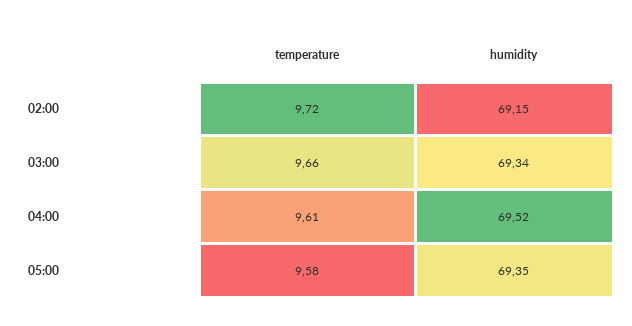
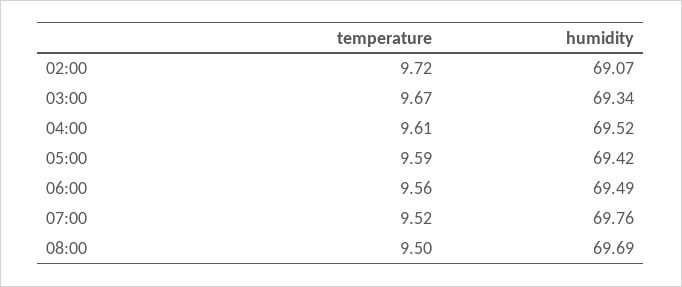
humidity, 02:00: 69.15 -> 69.07
temperature, 03:00: 9.66 -> 9.67
temperature, 05:00: 9.58 -> 9.59
humidity, 05:00: 69.35 -> 69.42
temperature, 06:00: none -> 9.56
humidity, 06:00: none -> 69.49
temperature, 07:00: none -> 9.52
humidity, 07:00: none -> 69.76
temperature, 08:00: none -> 9.5
humidity, 08:00: none -> 69.69

